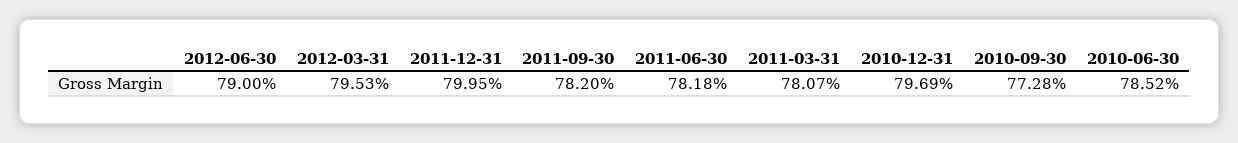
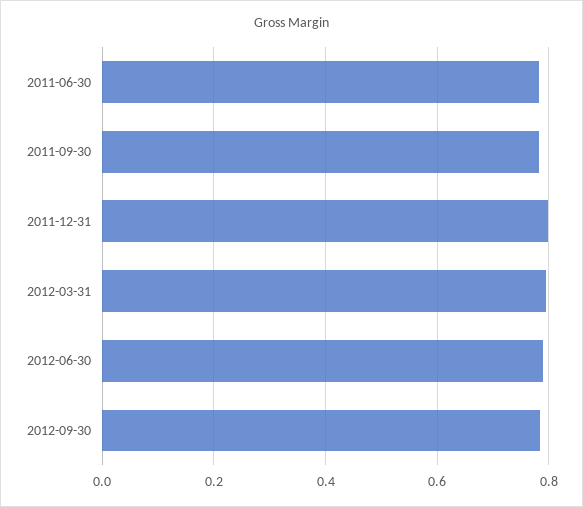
2011-03-31: 0.7807 -> none
2010-12-31: 0.7969 -> none
2010-09-30: 0.7728 -> none
2010-06-30: 0.7852 -> none
2012-09-30: none -> 0.78

